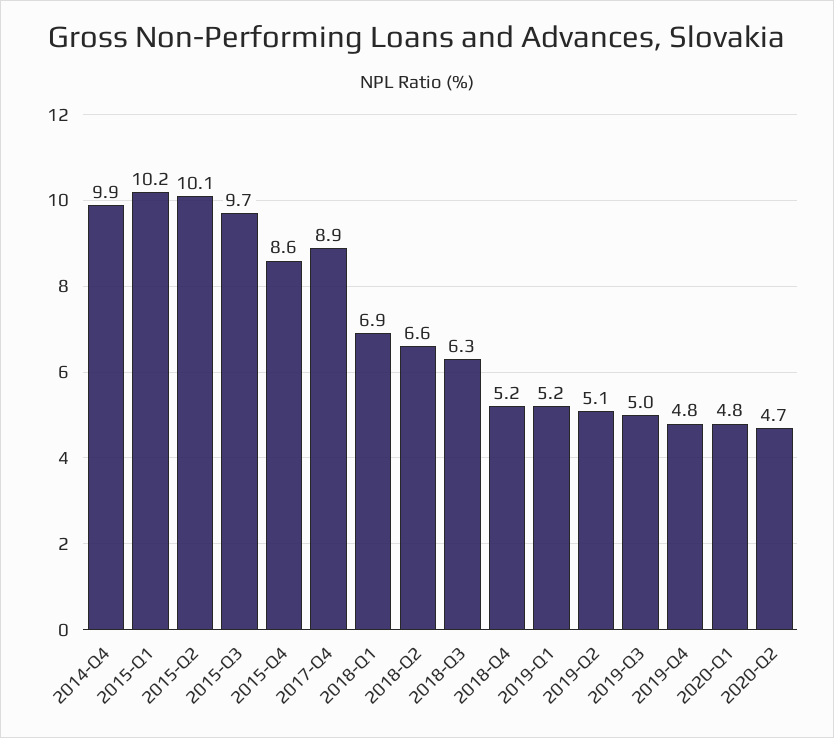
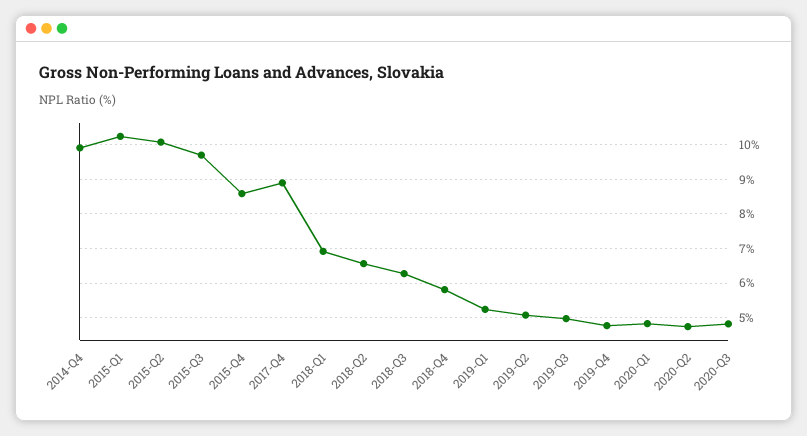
2018-Q4: 5.2 -> 5.8
2020-Q3: none -> 4.8

